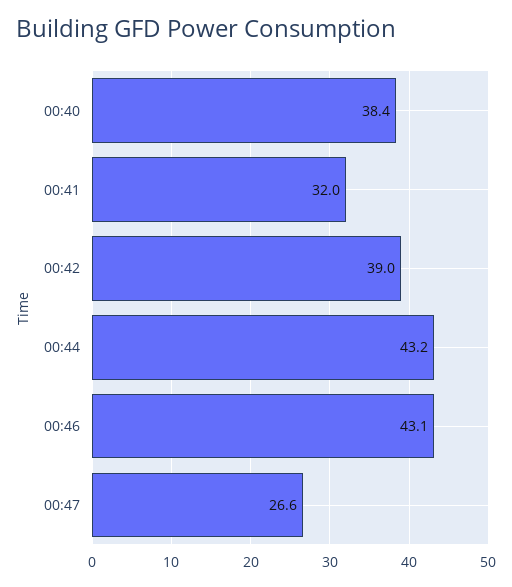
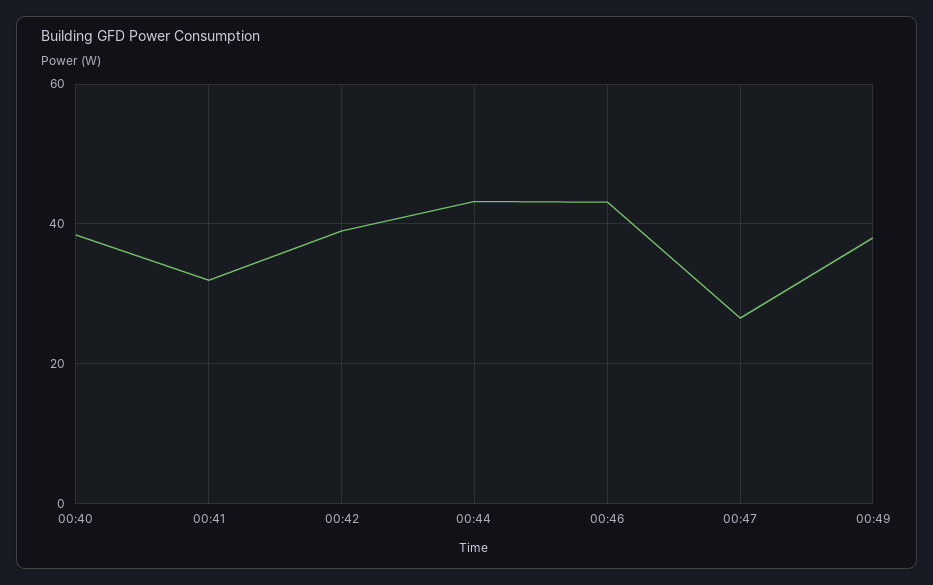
00:49: none -> 38

